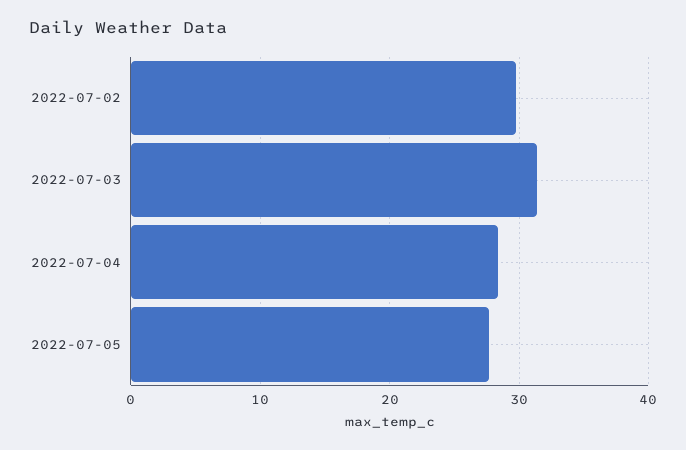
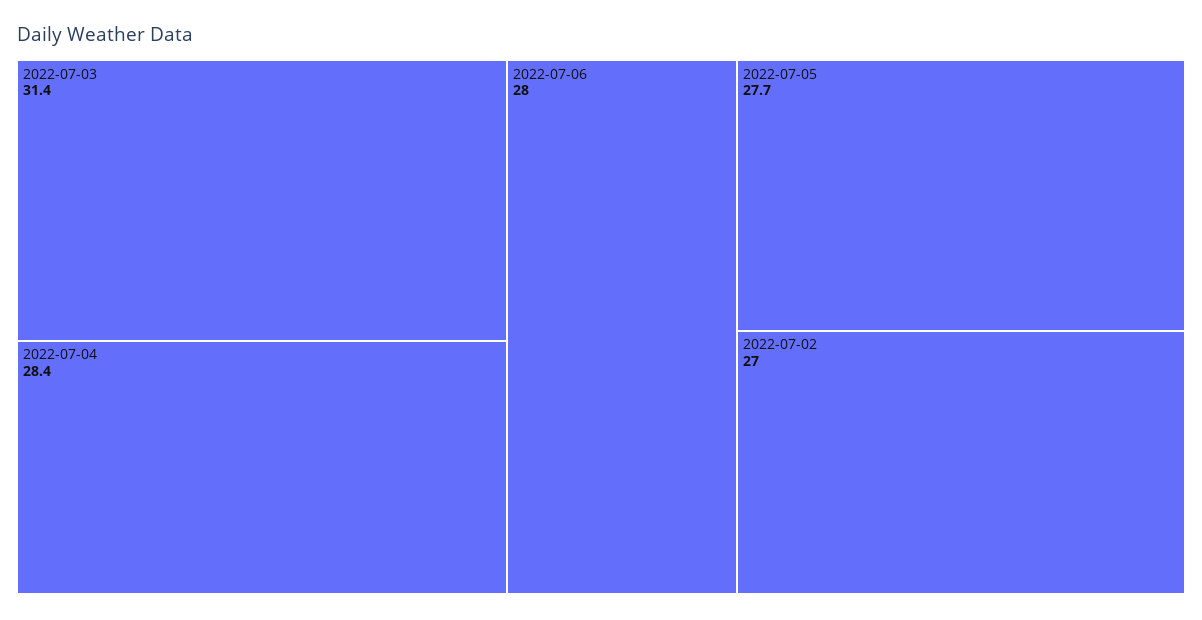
2022-07-02: 30 -> 27
2022-07-06: none -> 28

